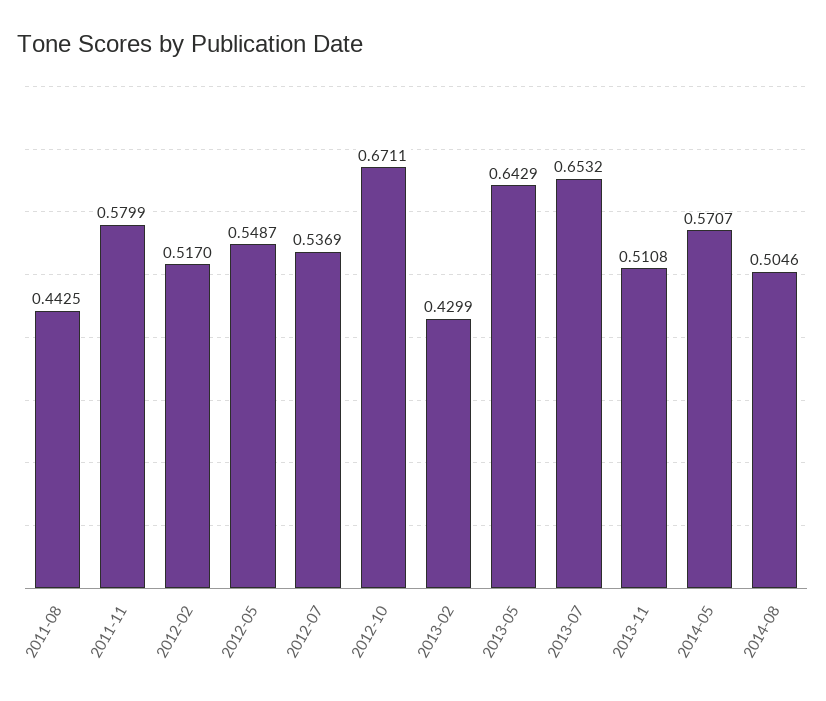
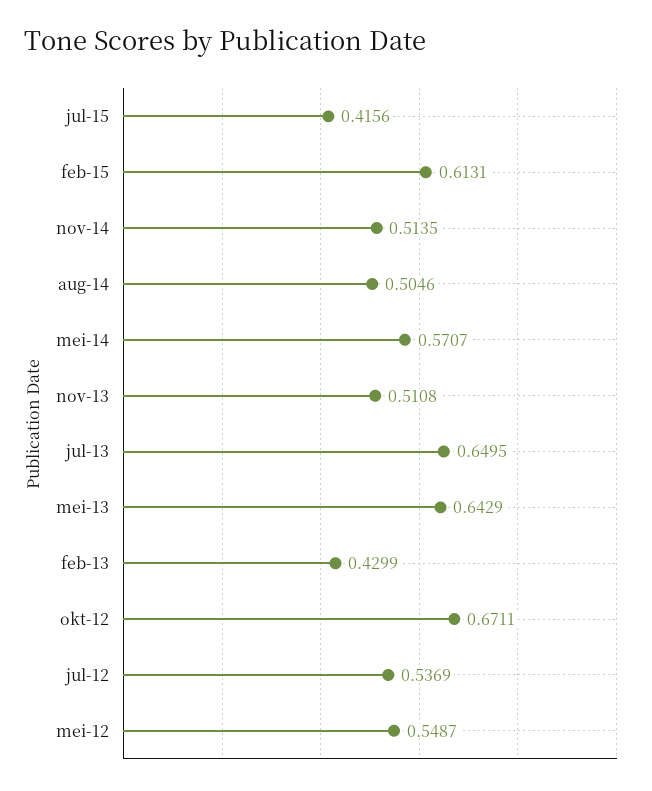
2011-08: 0.4425 -> none
2011-11: 0.5799 -> none
2012-02: 0.517 -> none
2013-07: 0.6532 -> 0.6495
jul-15: none -> 0.4156
feb-15: none -> 0.6131
nov-14: none -> 0.5135

